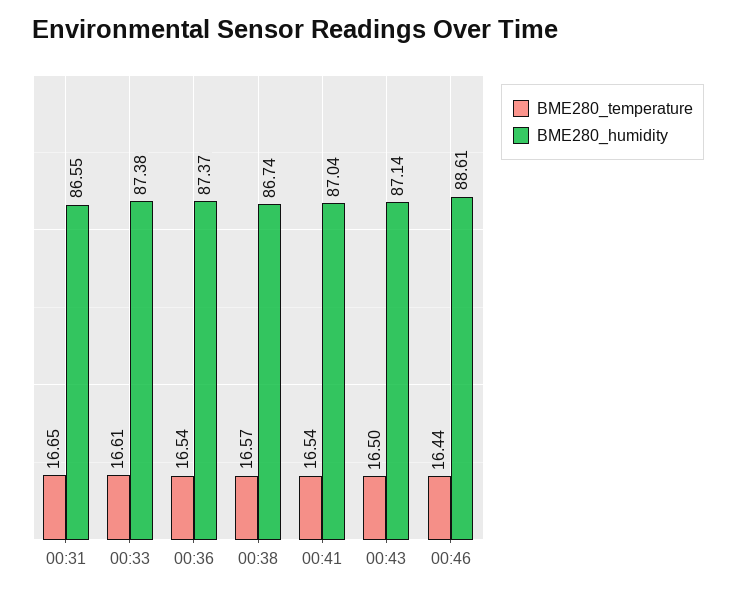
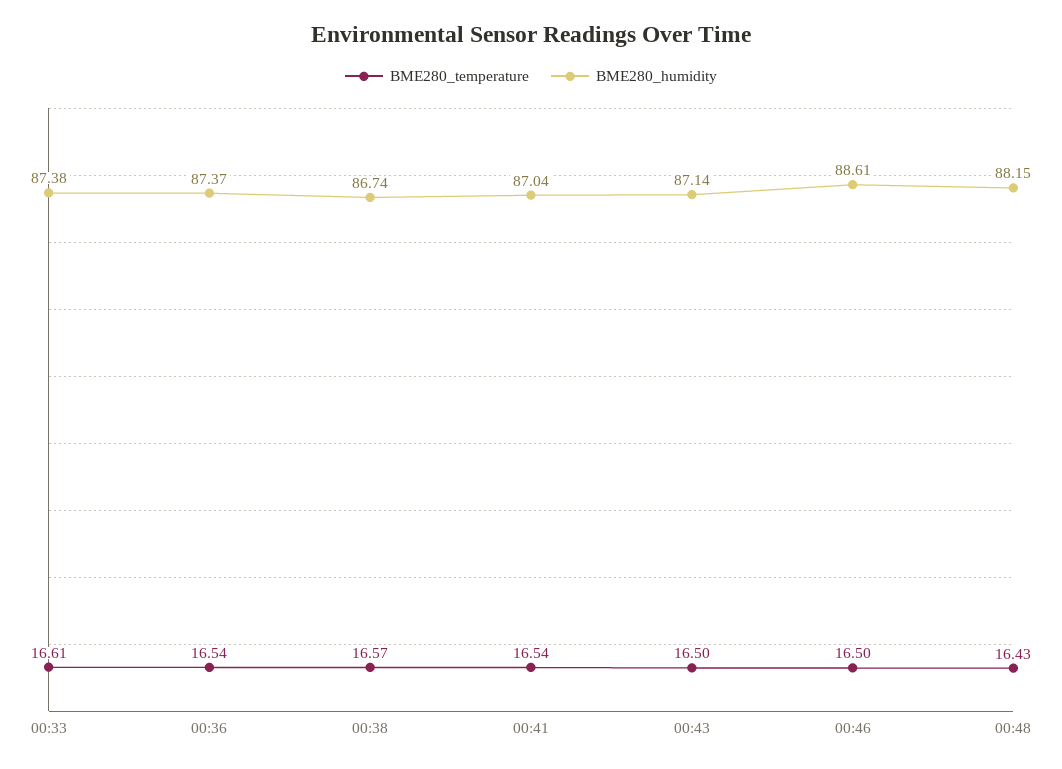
BME280_temperature, 00:31: 16.65 -> none
BME280_humidity, 00:31: 86.55 -> none
BME280_temperature, 00:46: 16.44 -> 16.5
BME280_temperature, 00:48: none -> 16.43
BME280_humidity, 00:48: none -> 88.15

